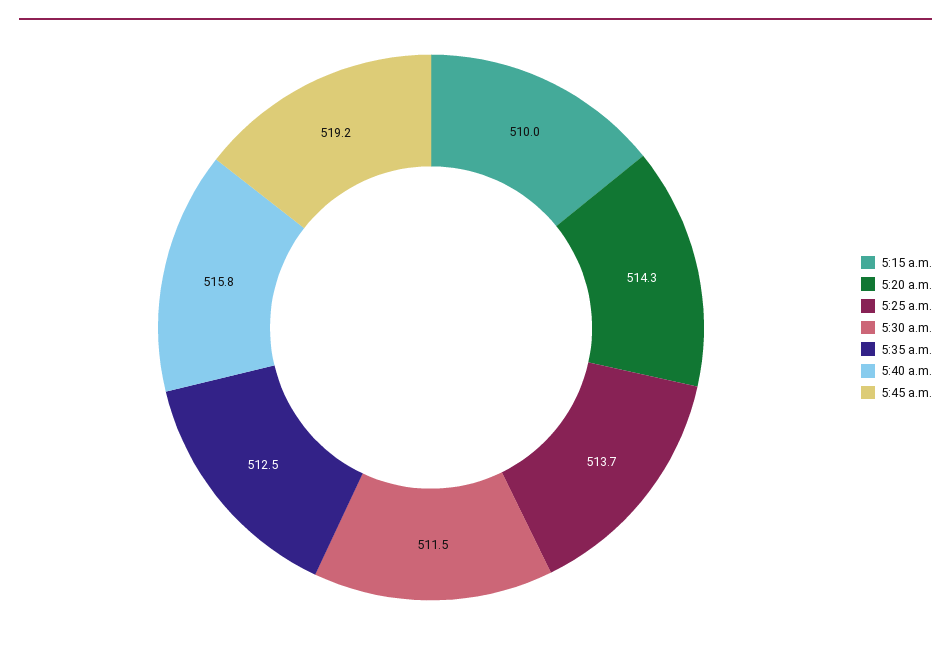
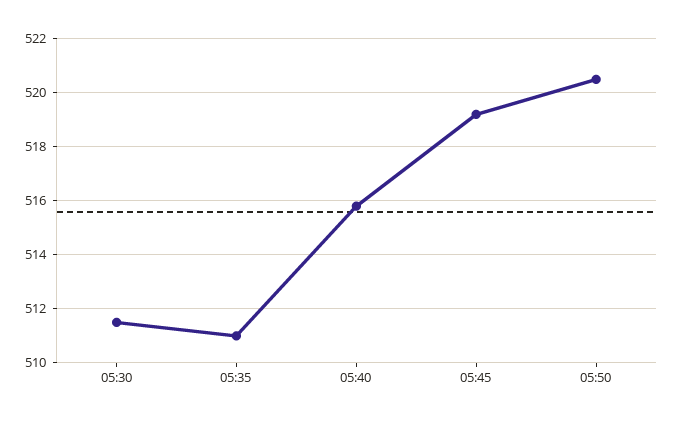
5:15 a.m.: 510 -> none
5:20 a.m.: 514.3 -> none
5:25 a.m.: 513.7 -> none
5:35 a.m.: 512.5 -> 511
05:50: none -> 520.5

